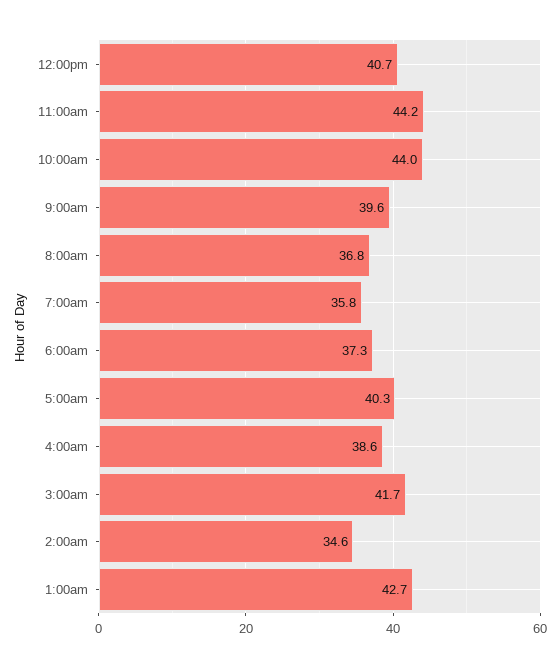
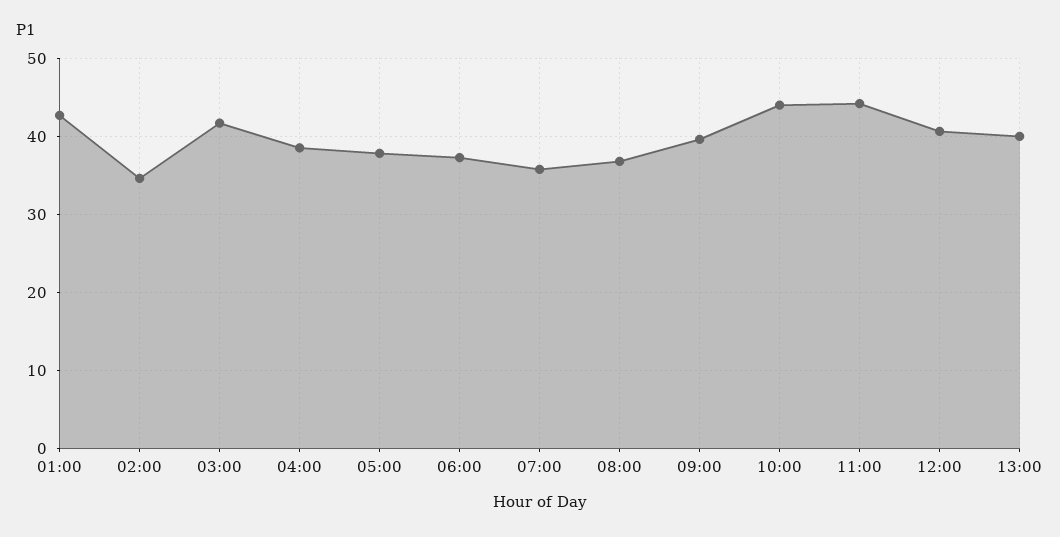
5:00am: 40.3 -> 38
13:00: none -> 40

